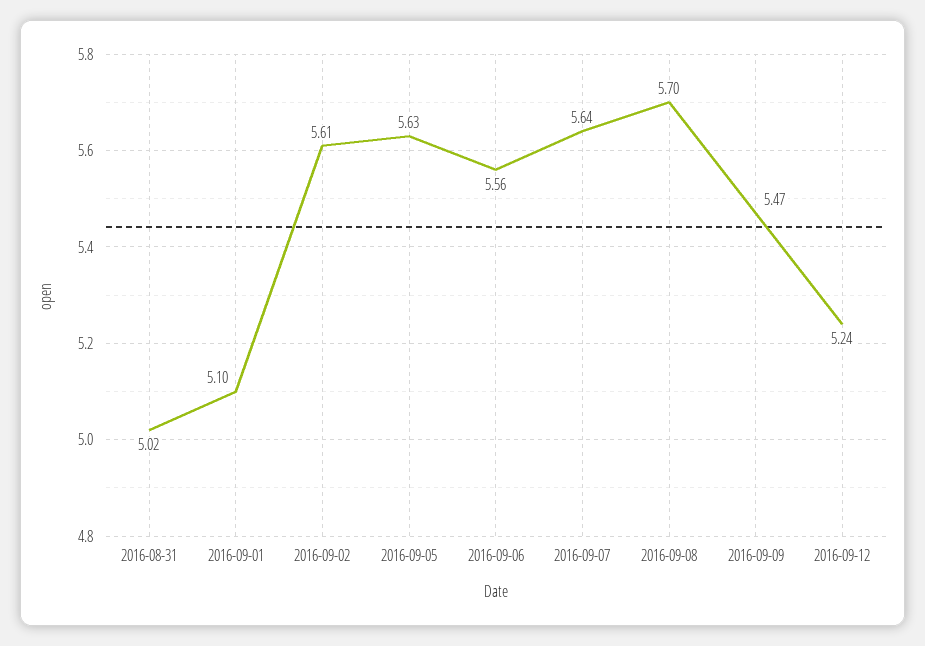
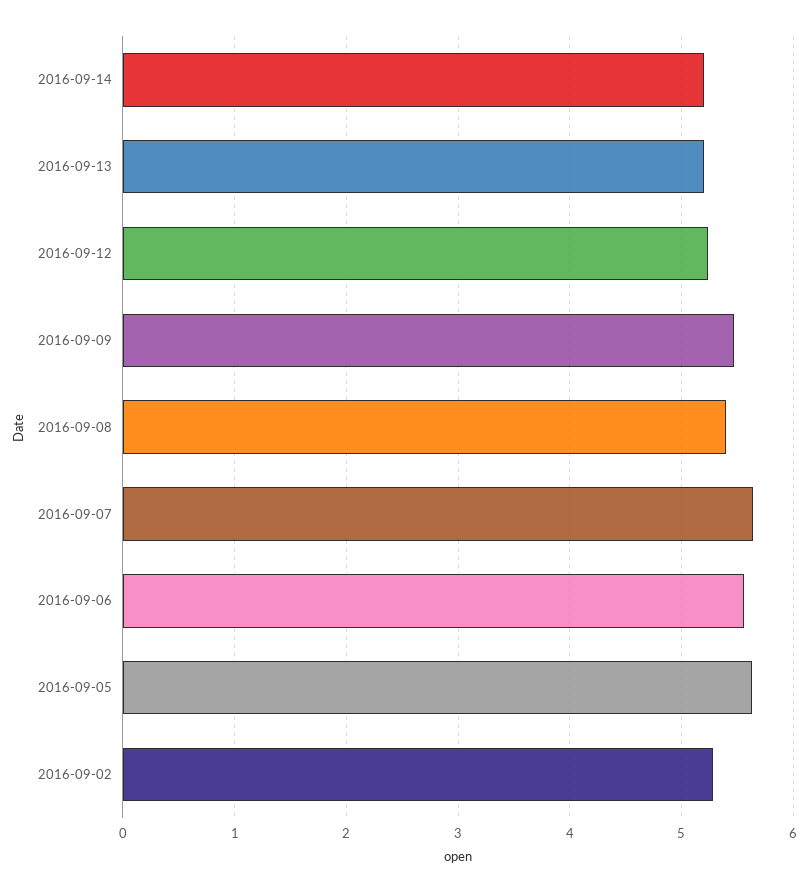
2016-08-31: 5.02 -> none
2016-09-01: 5.1 -> none
2016-09-02: 5.61 -> 5.3
2016-09-08: 5.7 -> 5.4
2016-09-14: none -> 5.2
2016-09-13: none -> 5.2

